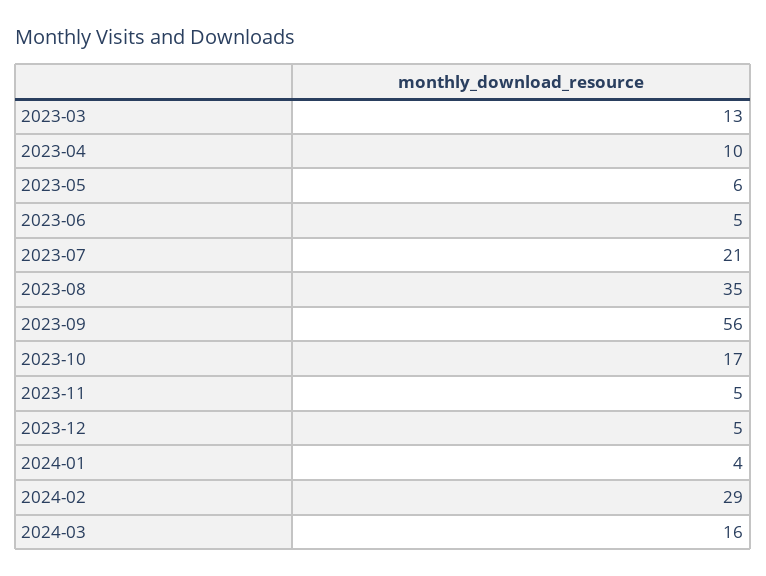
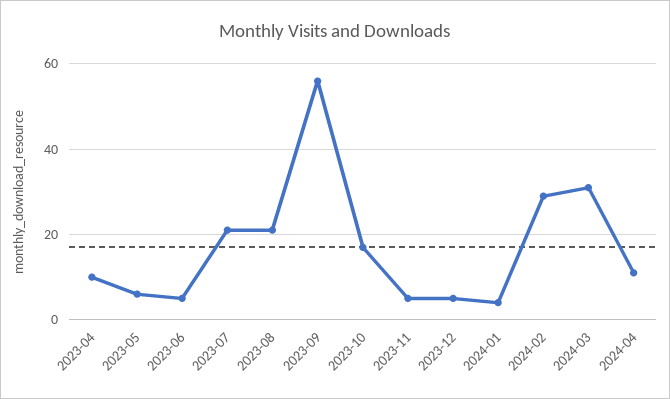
2023-03: 13 -> none
2023-08: 35 -> 20
2024-03: 16 -> 30
2024-04: none -> 10

